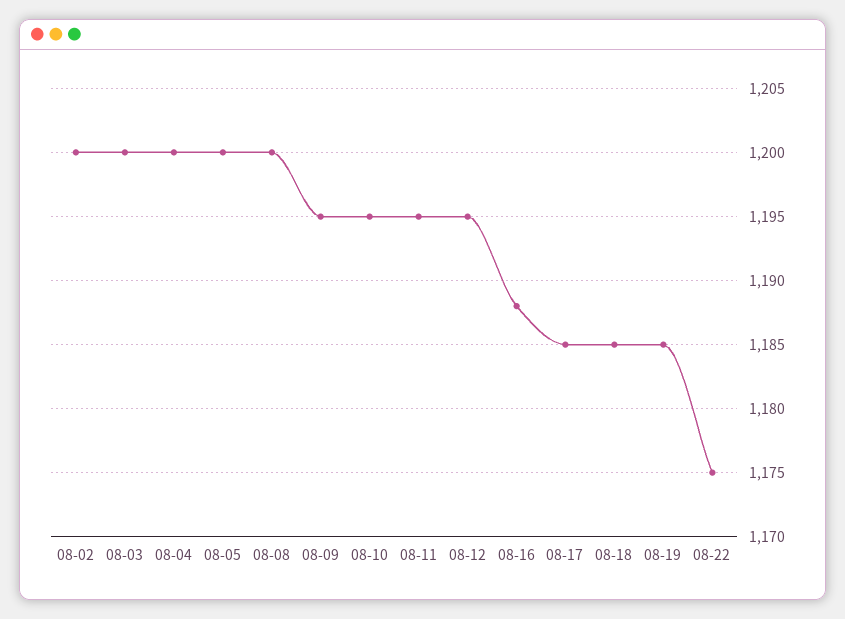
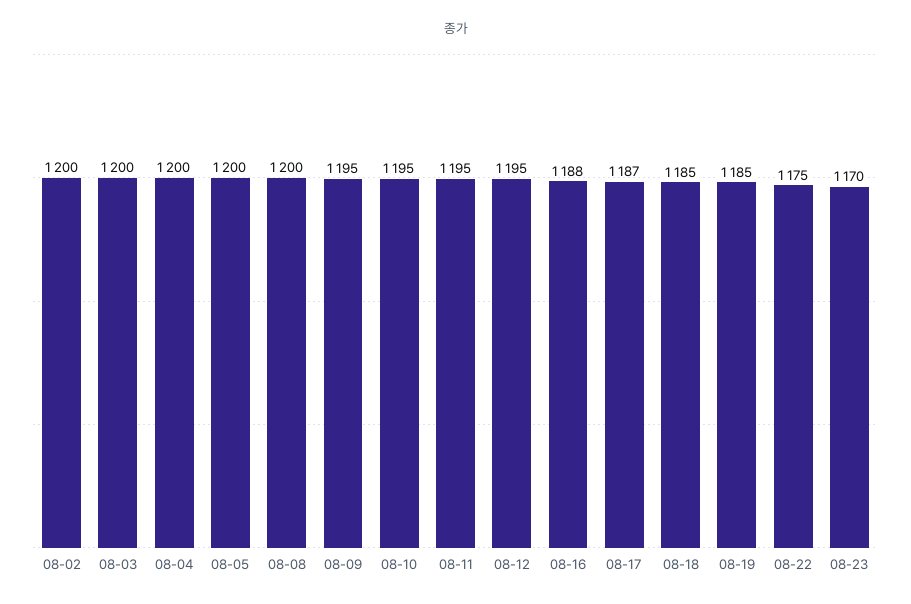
08-17: 1185 -> 1187
08-23: none -> 1170

